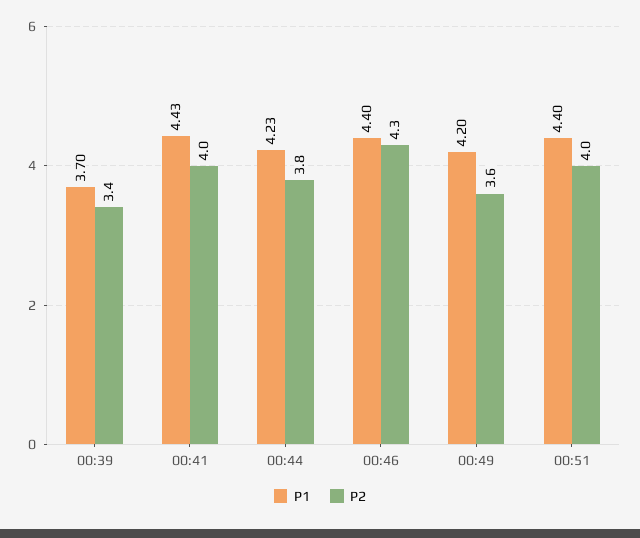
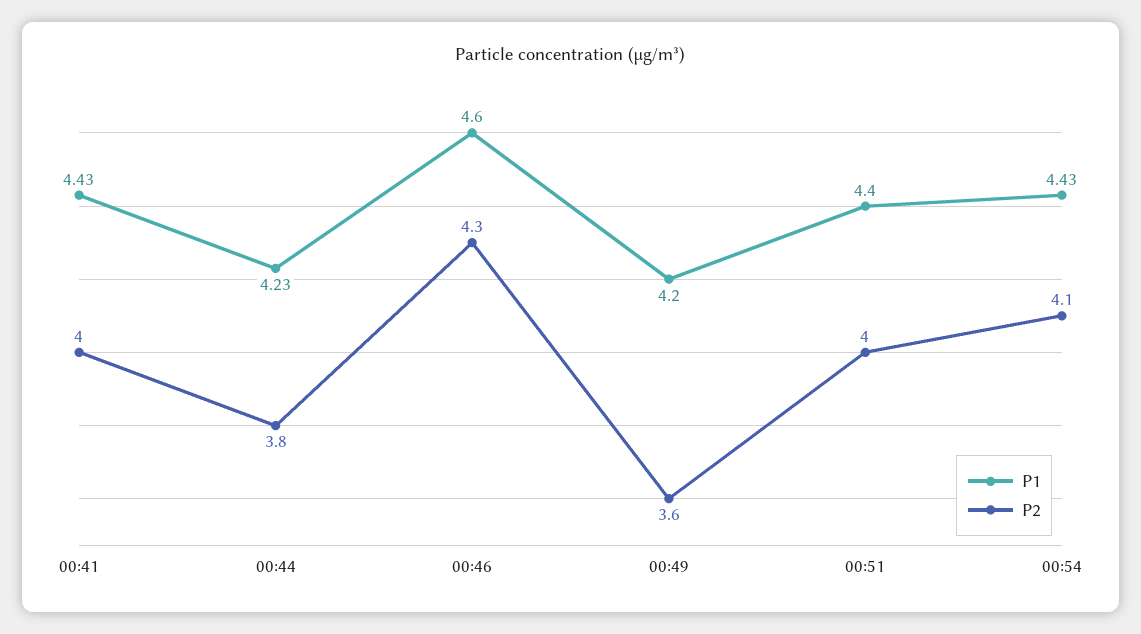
P1, 00:39: 3.7 -> none
P2, 00:39: 3.4 -> none
P1, 00:46: 4.4 -> 4.6
P1, 00:54: none -> 4.43
P2, 00:54: none -> 4.1

